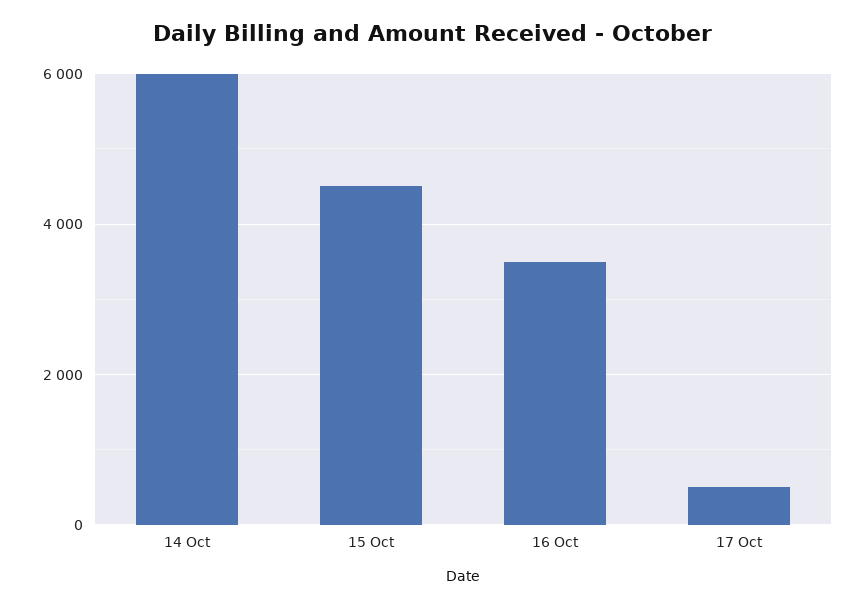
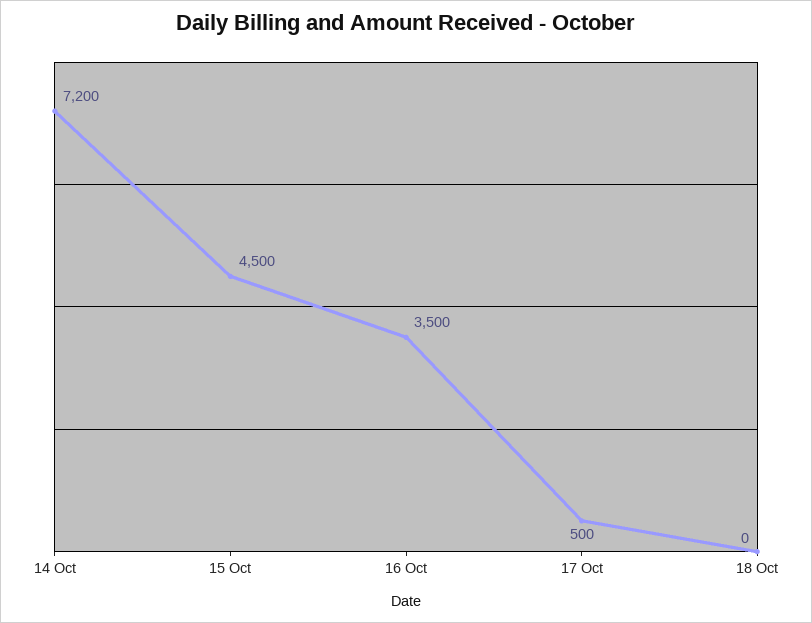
14 Oct: 6000 -> 7200
18 Oct: none -> 0

